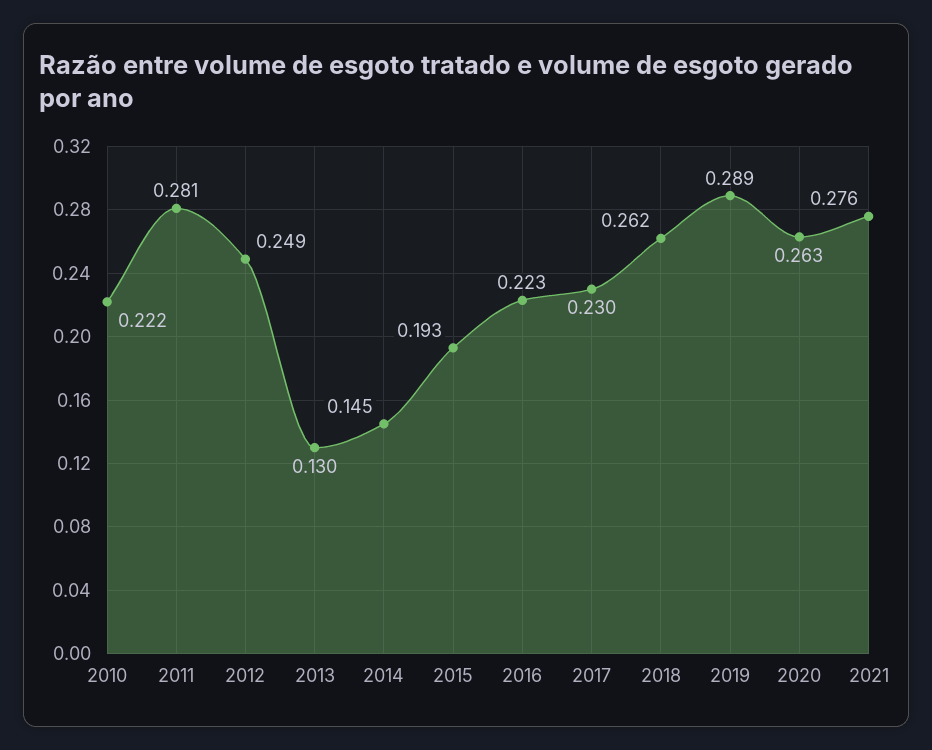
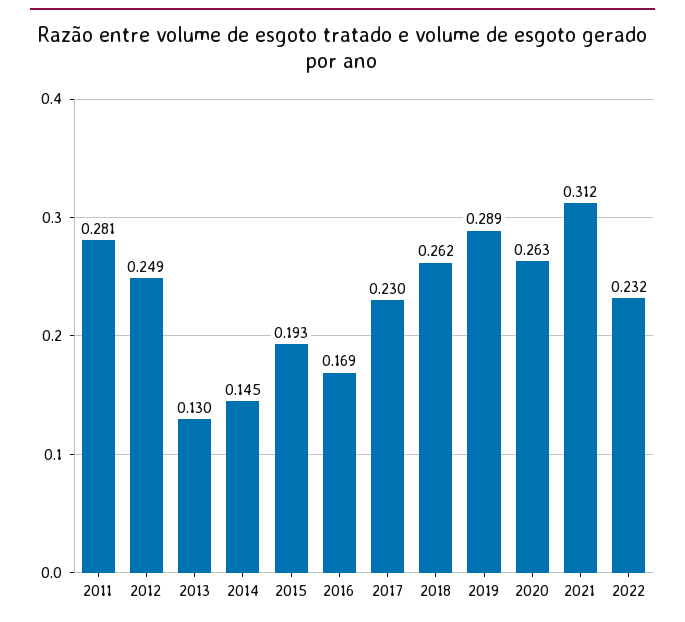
2010: 0.222 -> none
2016: 0.223 -> 0.169
2021: 0.276 -> 0.312
2022: none -> 0.232

